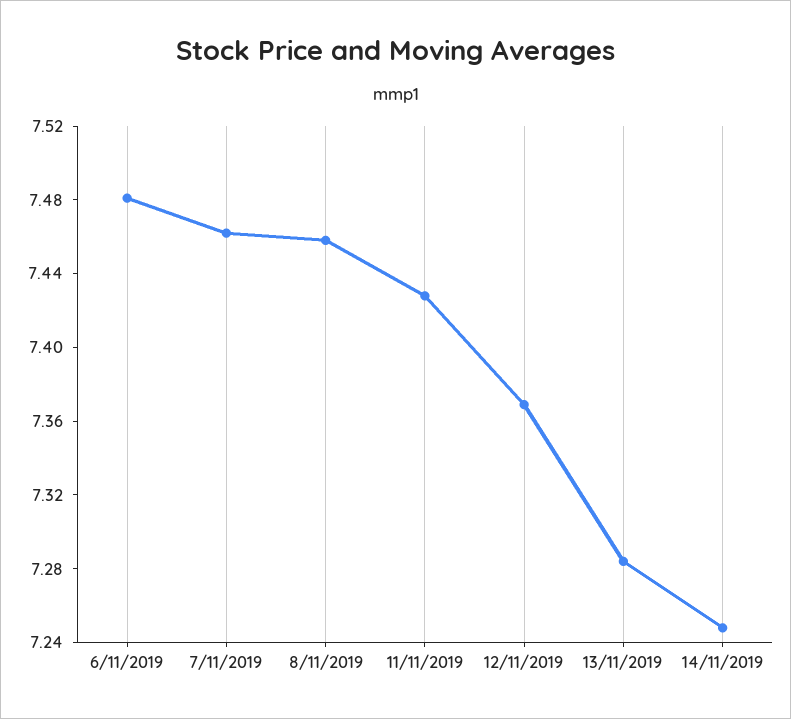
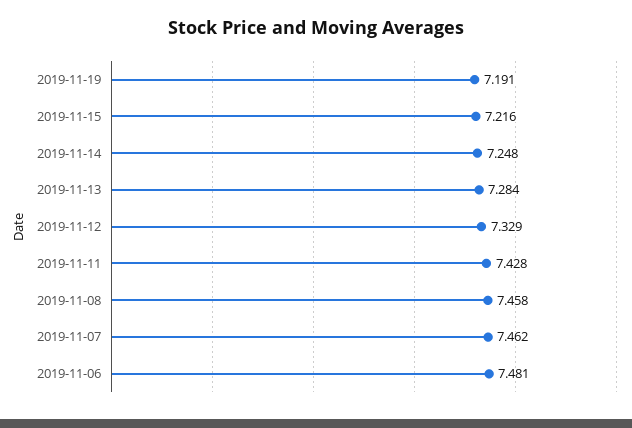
12/11/2019: 7.37 -> 7.329
2019-11-19: none -> 7.191
2019-11-15: none -> 7.216

